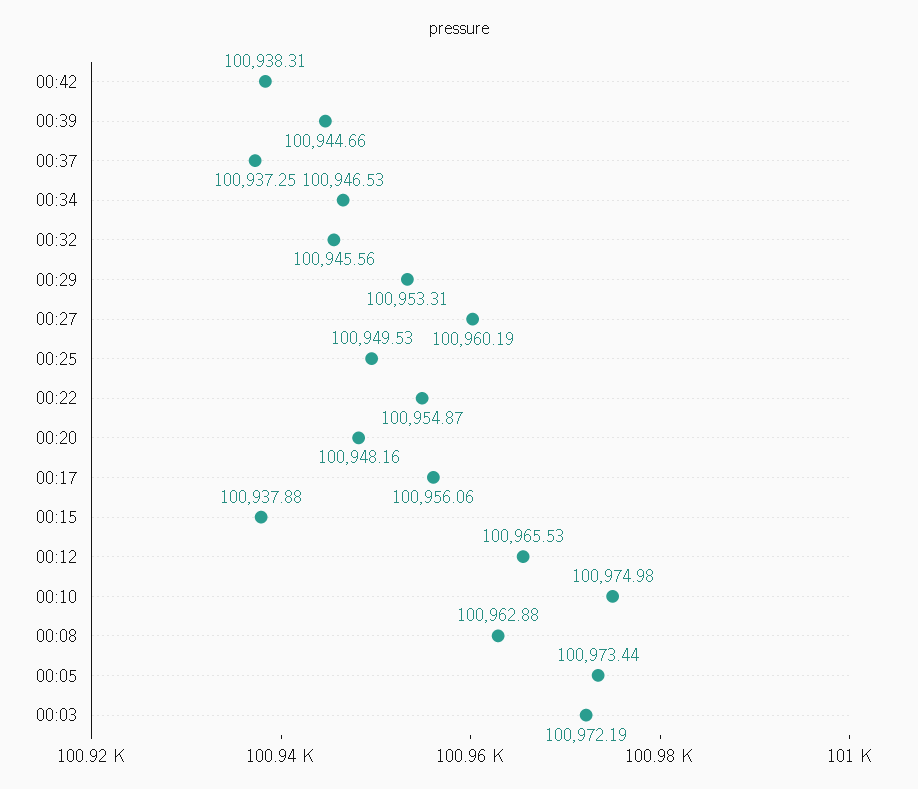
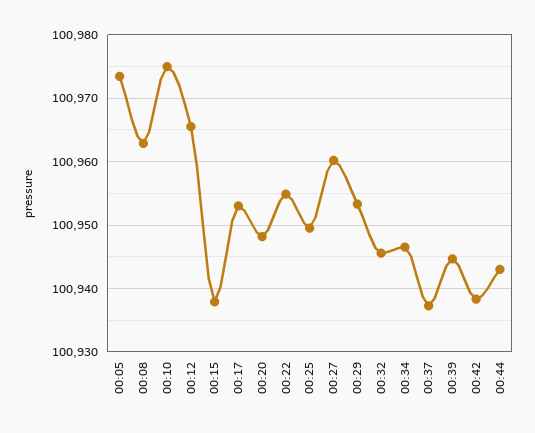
00:17: 100956.06 -> 100953
00:03: 100972.19 -> none
00:44: none -> 100943

